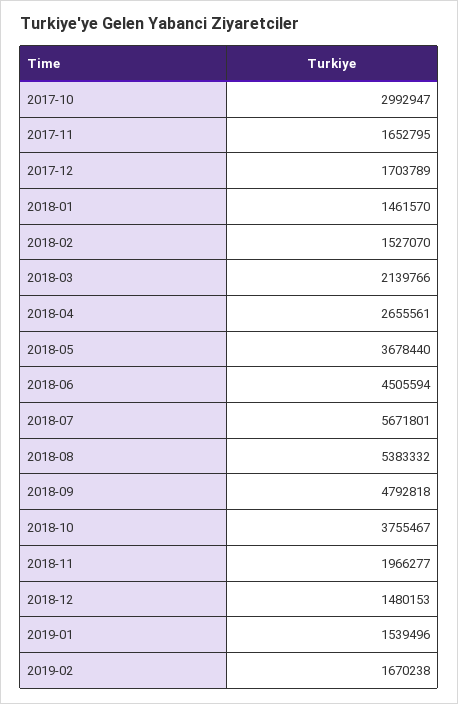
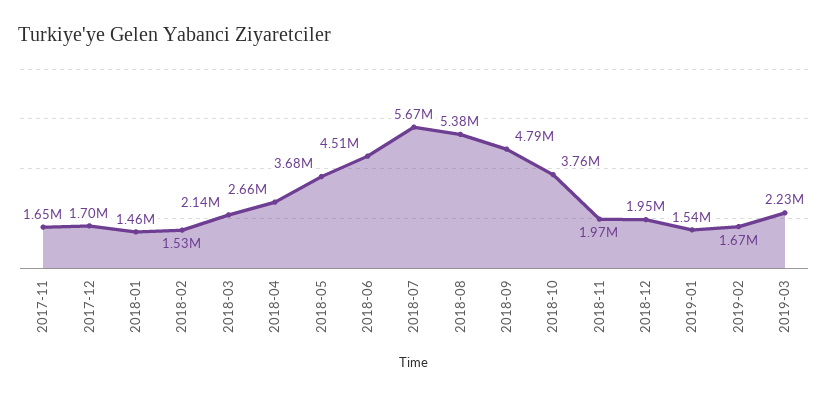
2017-10: 2992947 -> none
2018-12: 1480153 -> 1950000
2019-03: none -> 2230000

